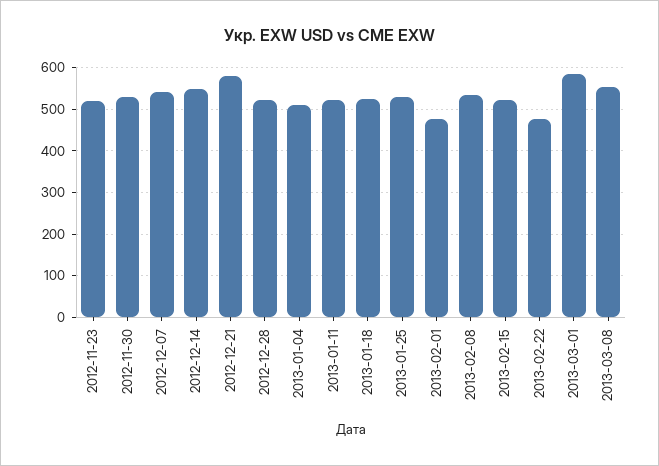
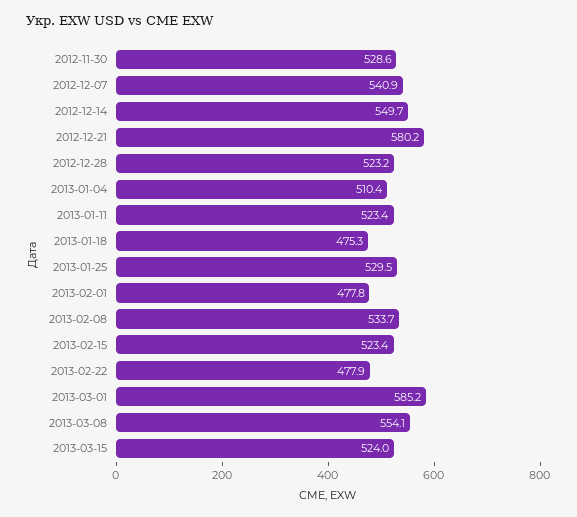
2012-11-23: 520 -> none
2013-01-18: 520 -> 475.3
2013-03-15: none -> 524

